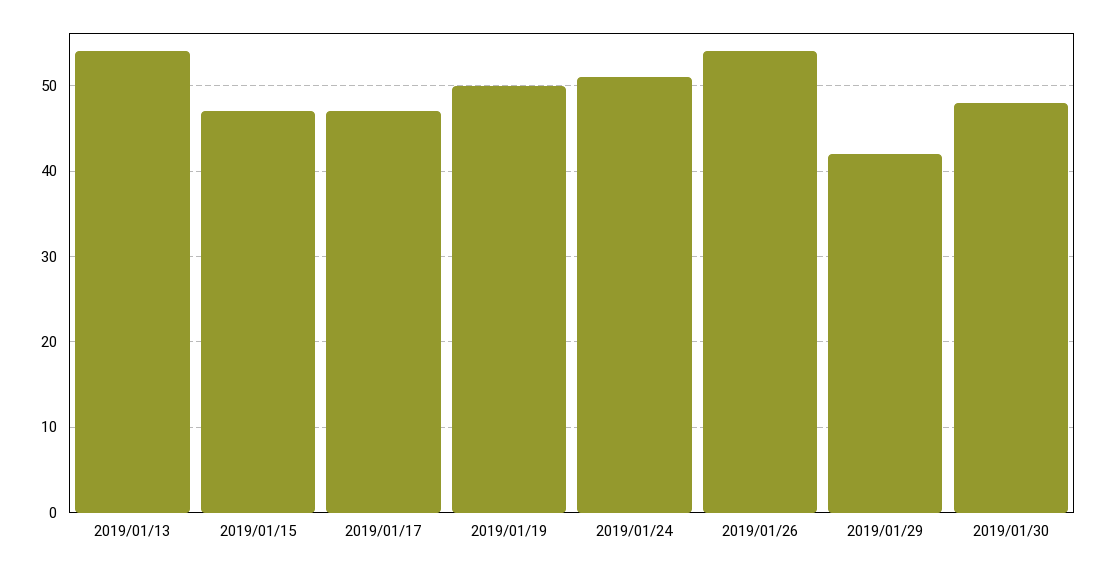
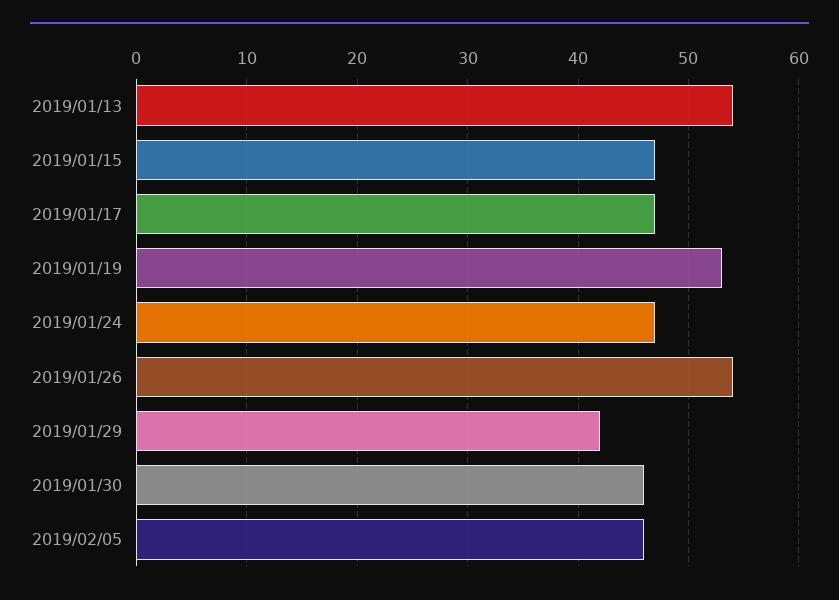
2019/01/19: 50 -> 53
2019/01/24: 51 -> 47
2019/01/30: 48 -> 46
2019/02/05: none -> 46

